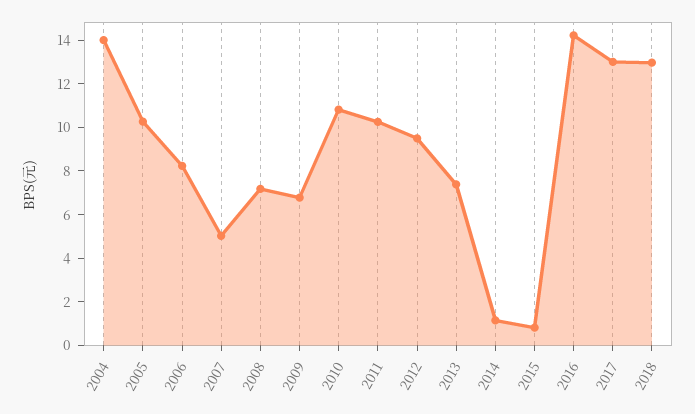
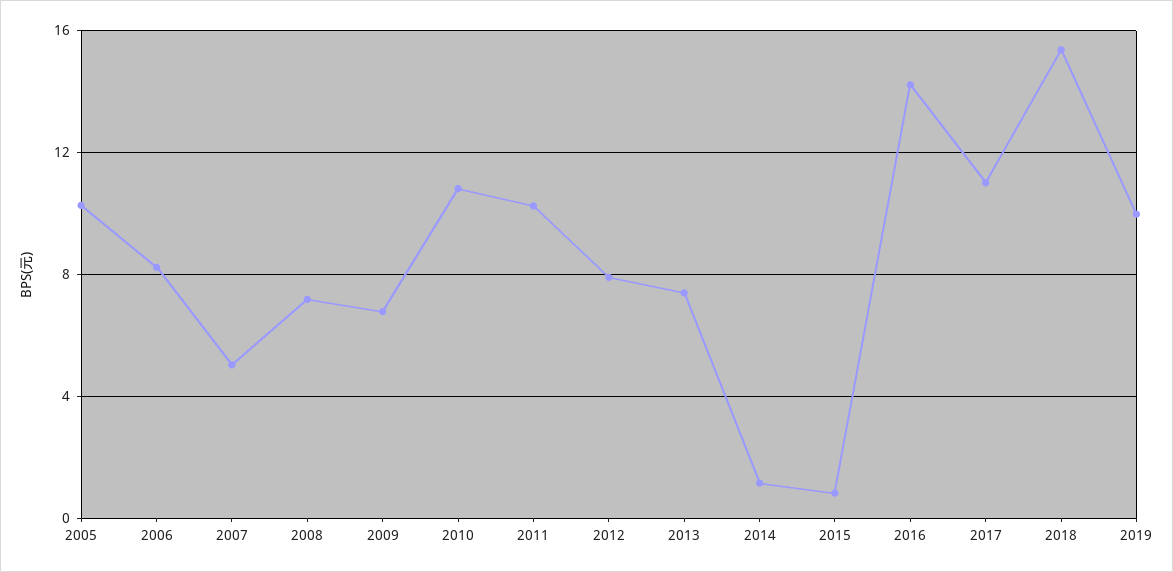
2004: 14 -> none
2012: 9.5 -> 8
2017: 13 -> 11
2018: 13 -> 15.5
2019: none -> 10

